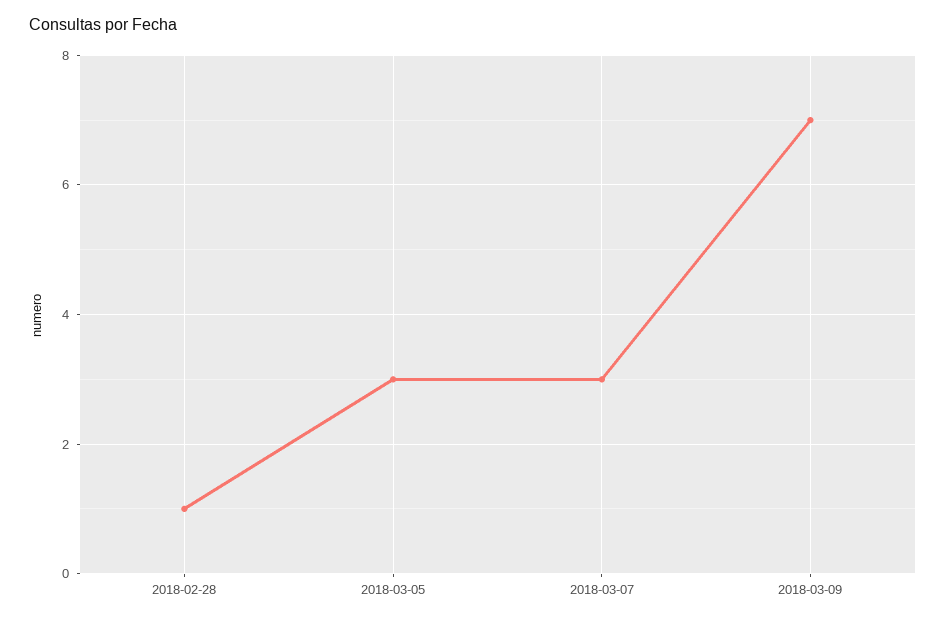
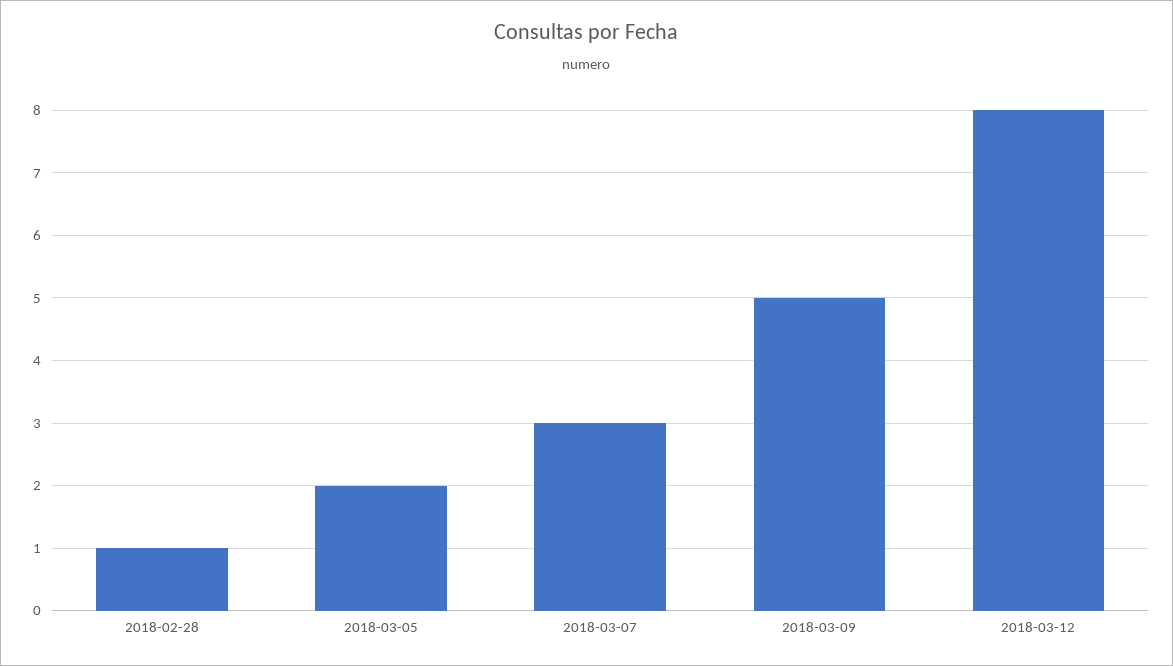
2018-03-05: 3 -> 2
2018-03-09: 7 -> 5
2018-03-12: none -> 8

